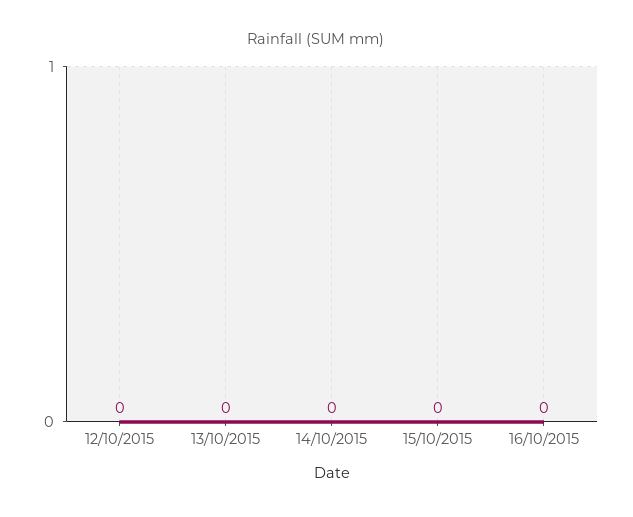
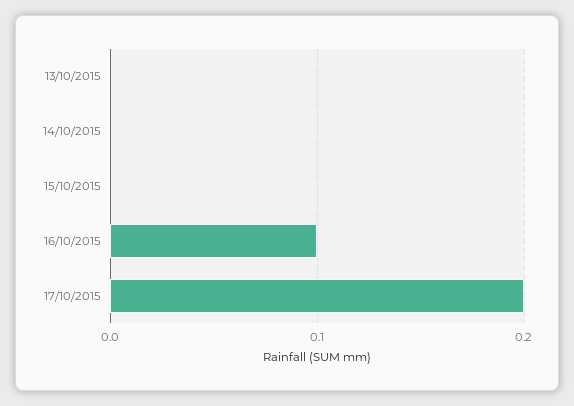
12/10/2015: 0 -> none
16/10/2015: 0 -> 0.1
17/10/2015: none -> 0.2

